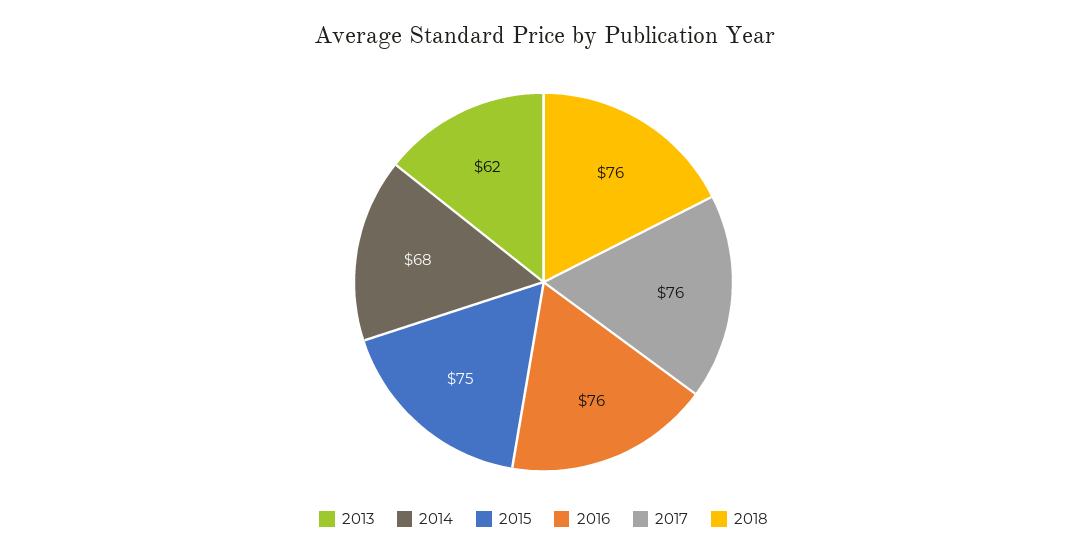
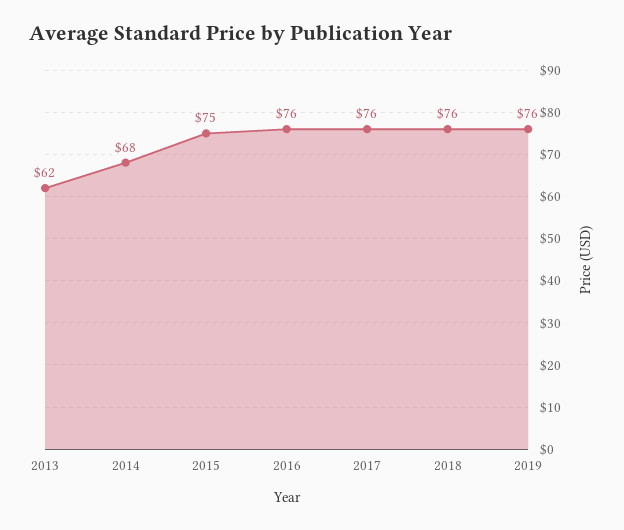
2019: none -> 76

